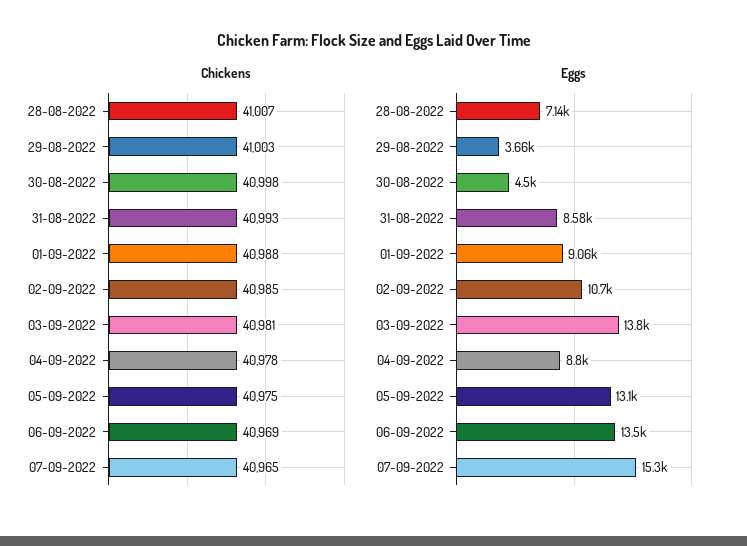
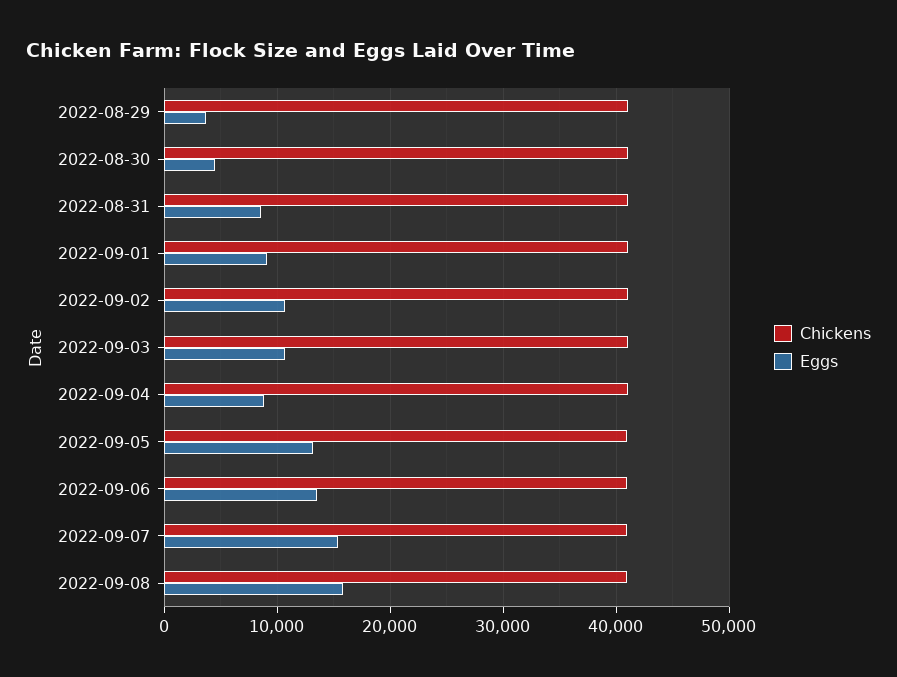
Chickens, 28-08-2022: 41007 -> none
Eggs, 28-08-2022: 7140 -> none
Eggs, 03-09-2022: 13800 -> 11000
Chickens, 2022-09-08: none -> 41000
Eggs, 2022-09-08: none -> 16000

